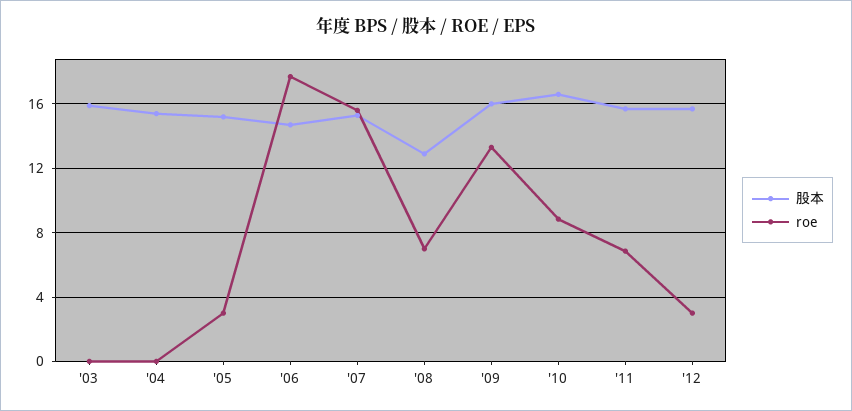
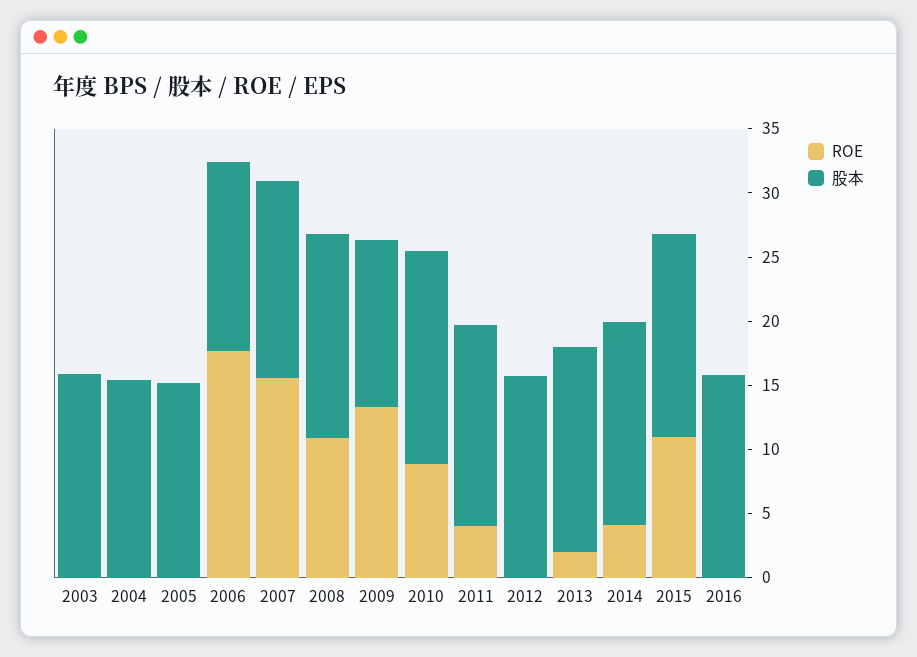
roe, '05: 3 -> 0
股本, '08: 13 -> 16
roe, '08: 7 -> 11
股本, '09: 16 -> 13
roe, '11: 7 -> 4
roe, '12: 3 -> 0
roe, 2013: none -> 2
股本, 2013: none -> 16
roe, 2014: none -> 4
股本, 2014: none -> 16
roe, 2015: none -> 11
股本, 2015: none -> 16
roe, 2016: none -> 0
股本, 2016: none -> 16

